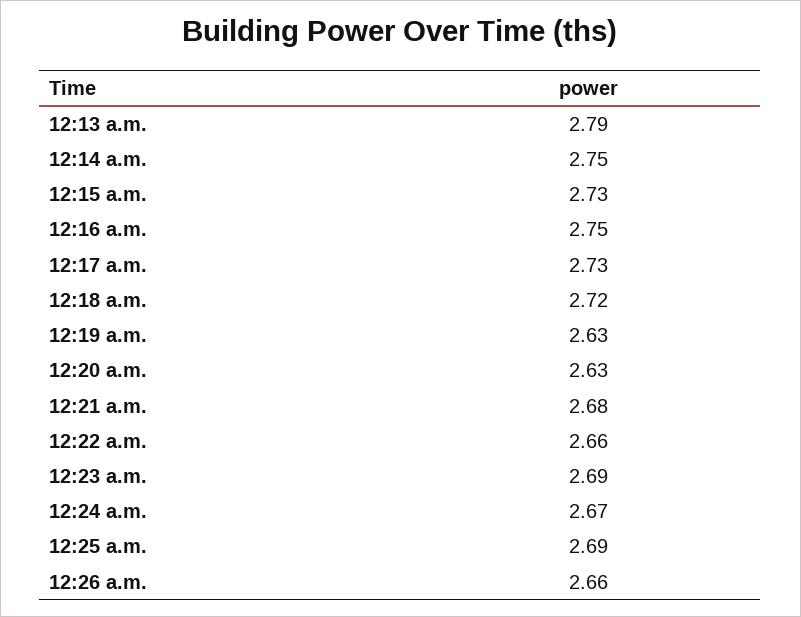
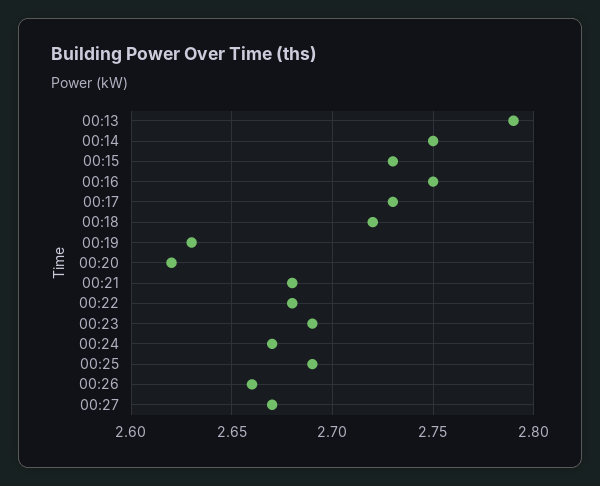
12:20 a.m.: 2.63 -> 2.62
12:22 a.m.: 2.66 -> 2.68
00:27: none -> 2.67

